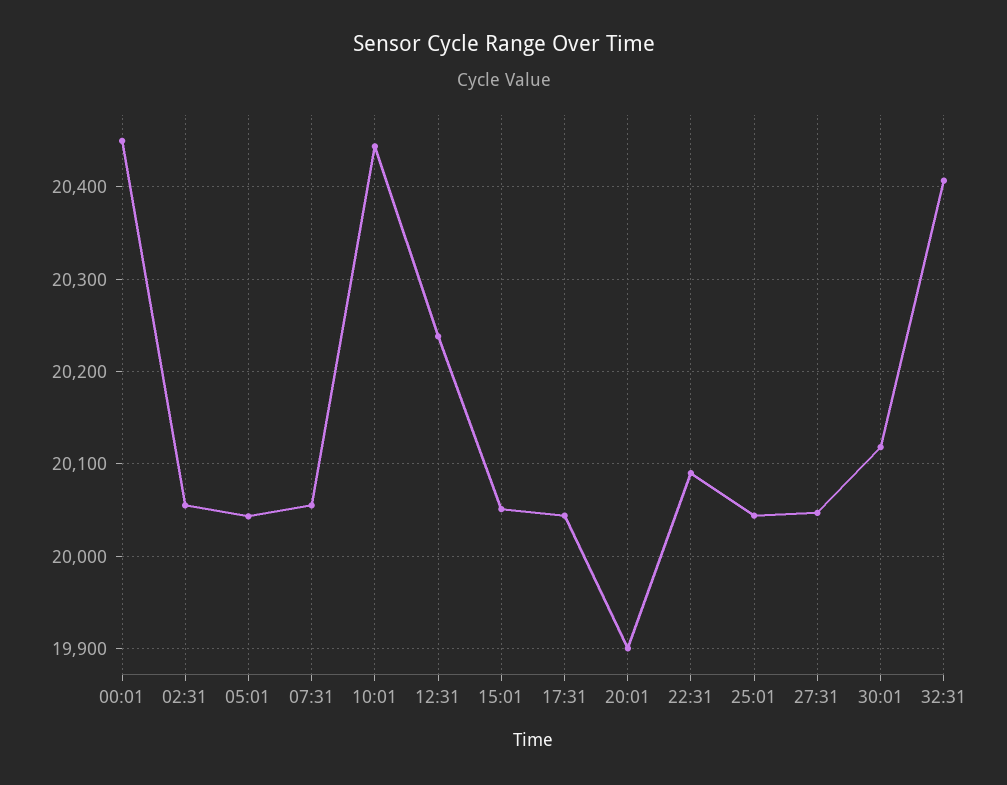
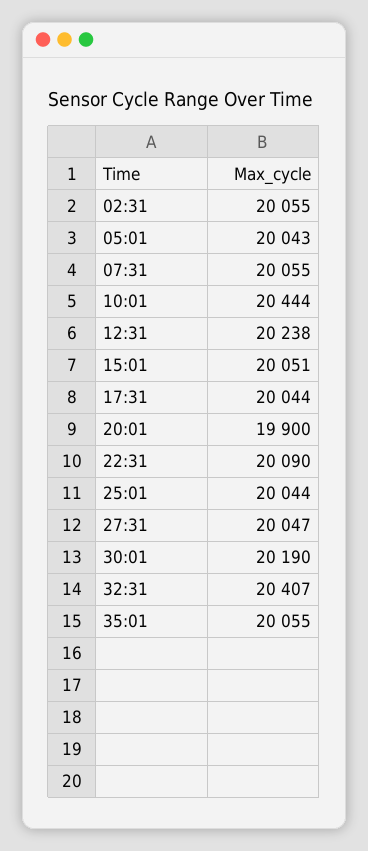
00:01: 20450 -> none
30:01: 20120 -> 20190
35:01: none -> 20055

